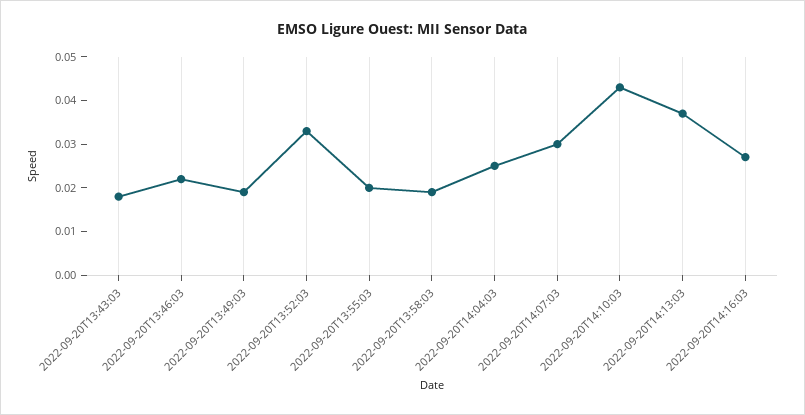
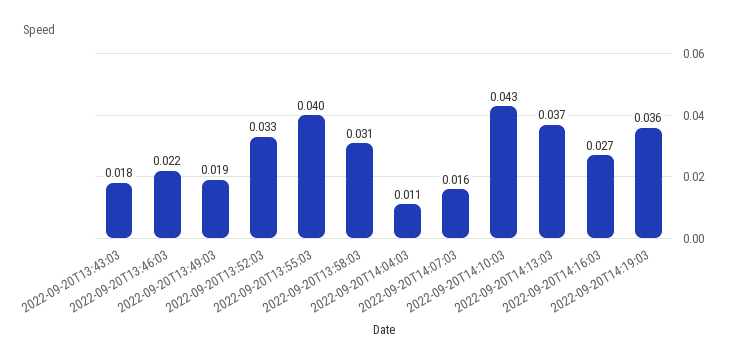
2022-09-20T13:55:03: 0.02 -> 0.04
2022-09-20T13:58:03: 0.02 -> 0.031
2022-09-20T14:04:03: 0.025 -> 0.011
2022-09-20T14:07:03: 0.03 -> 0.016
2022-09-20T14:19:03: none -> 0.036

